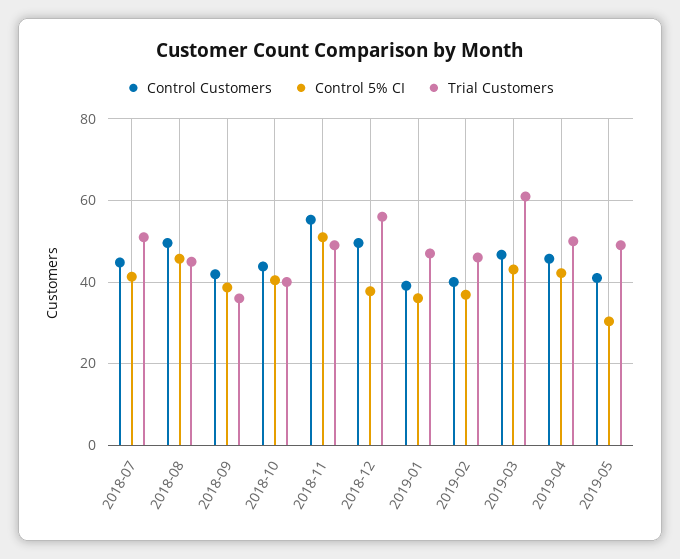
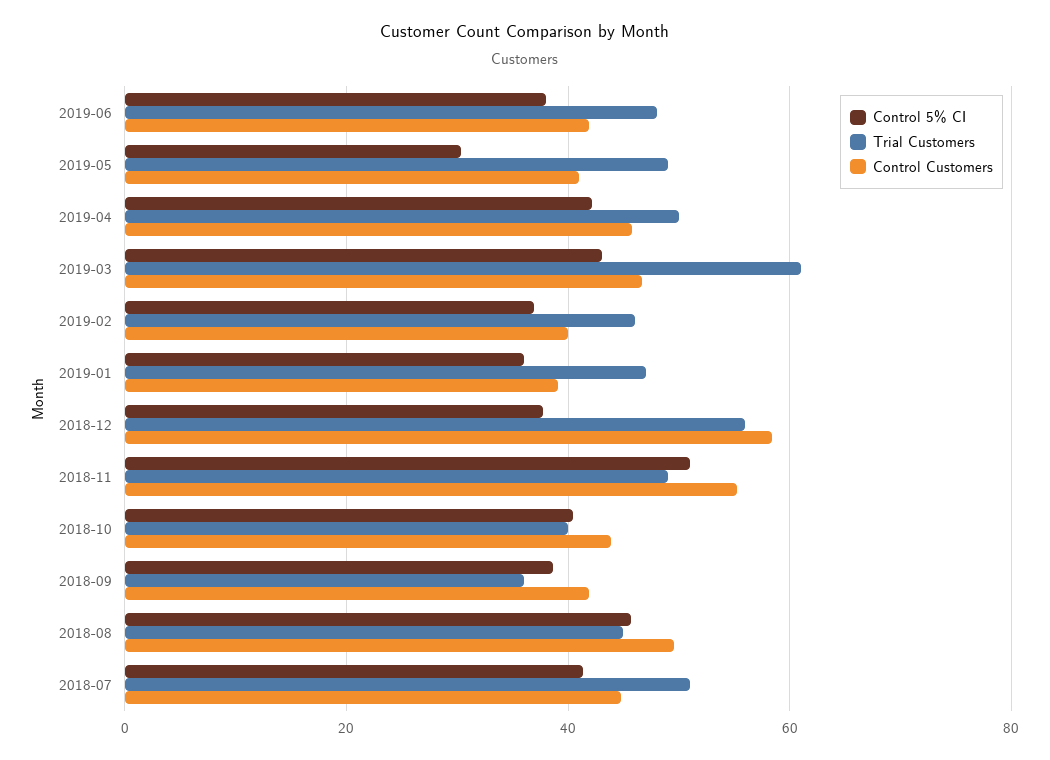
Control Customers, 2018-12: 50 -> 58
Control 5% CI, 2019-06: none -> 38
Trial Customers, 2019-06: none -> 48
Control Customers, 2019-06: none -> 42

